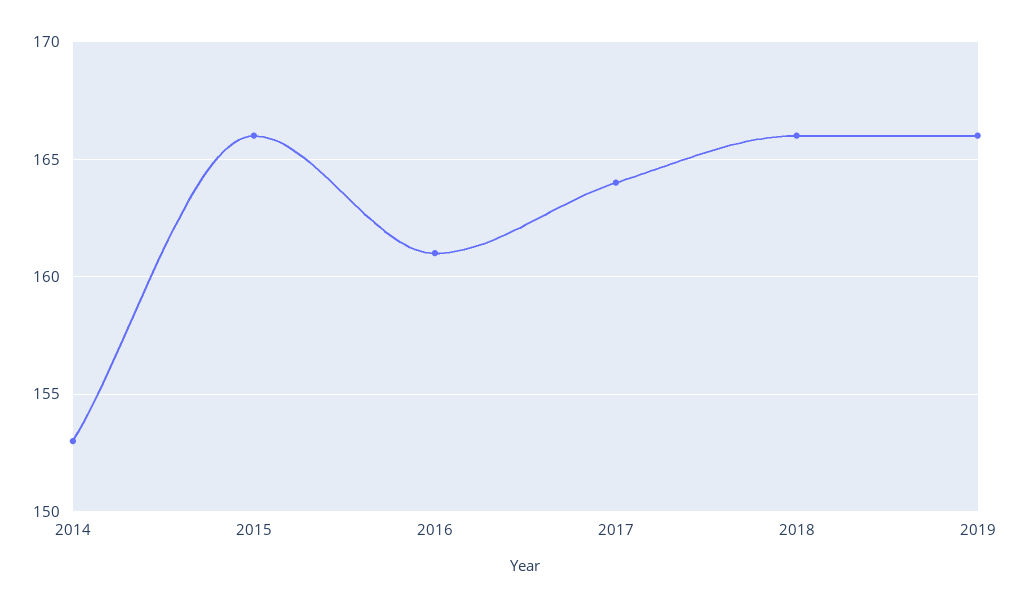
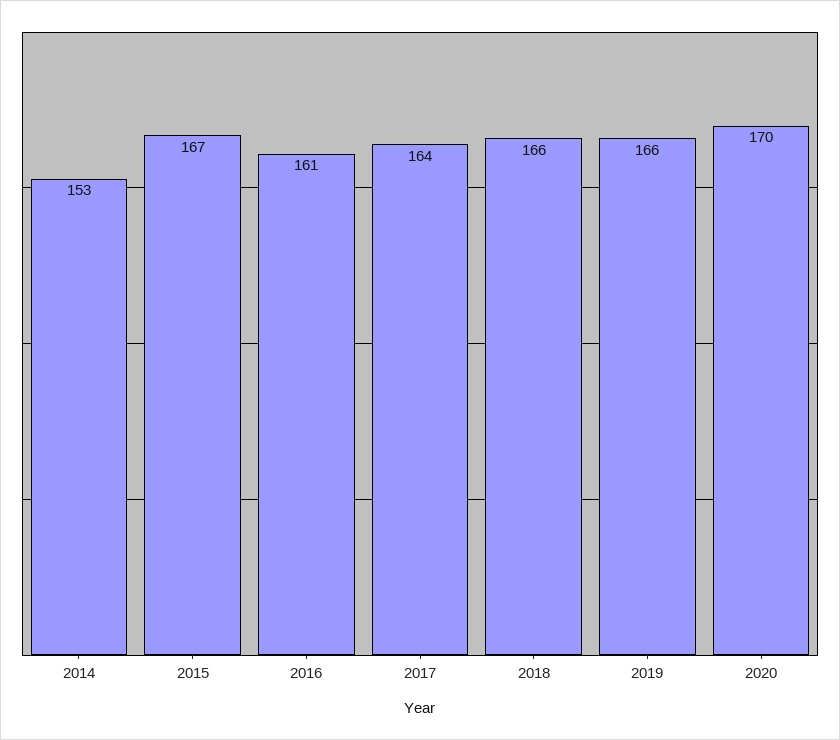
2015: 166 -> 167
2020: none -> 170

